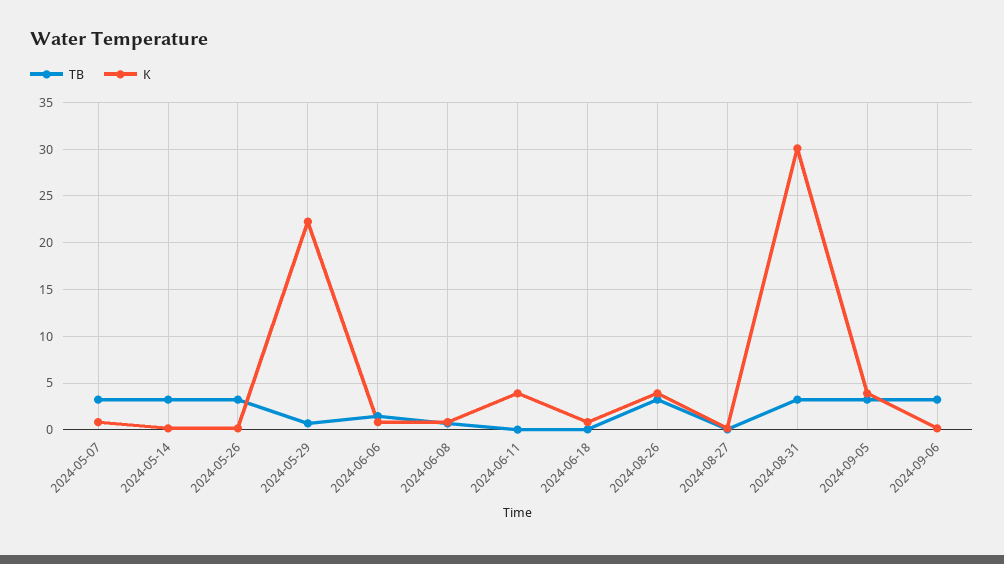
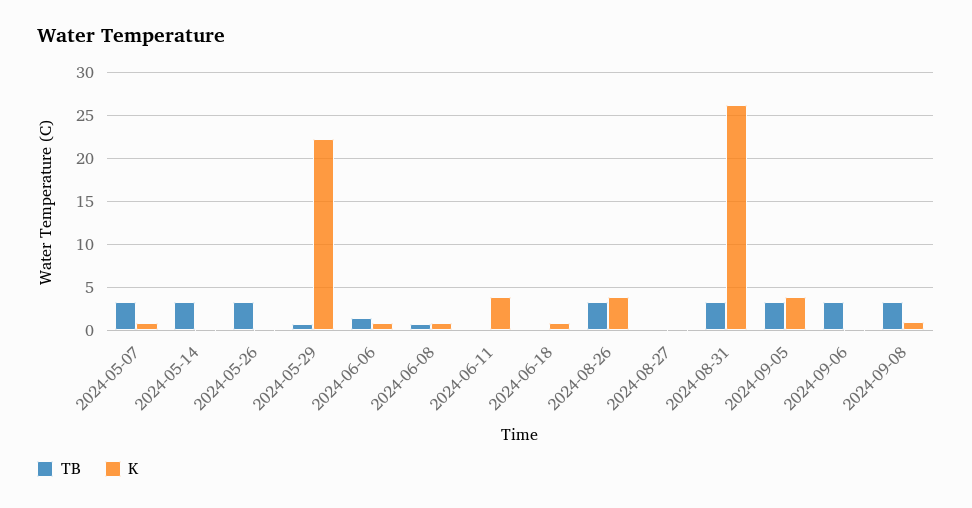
K, 2024-08-31: 30 -> 26
TB, 2024-09-08: none -> 3
K, 2024-09-08: none -> 1

